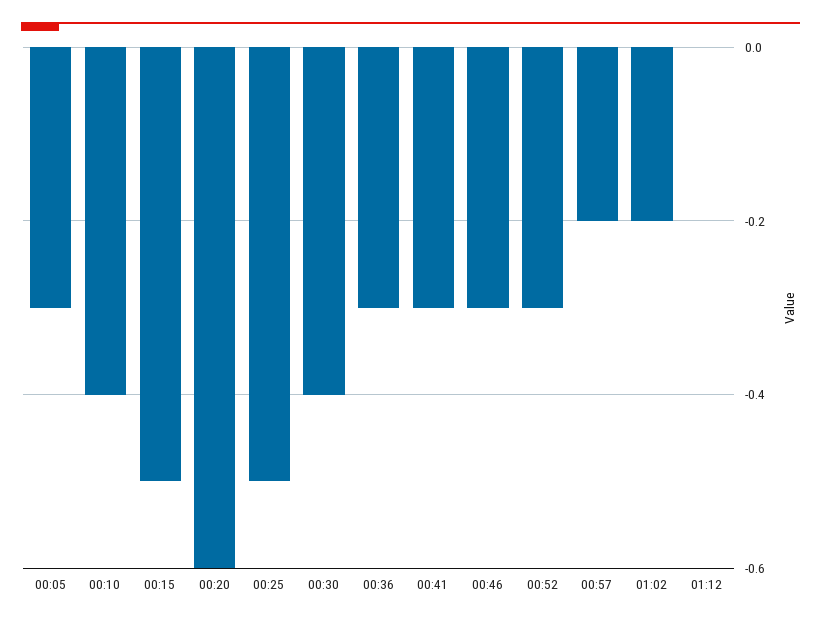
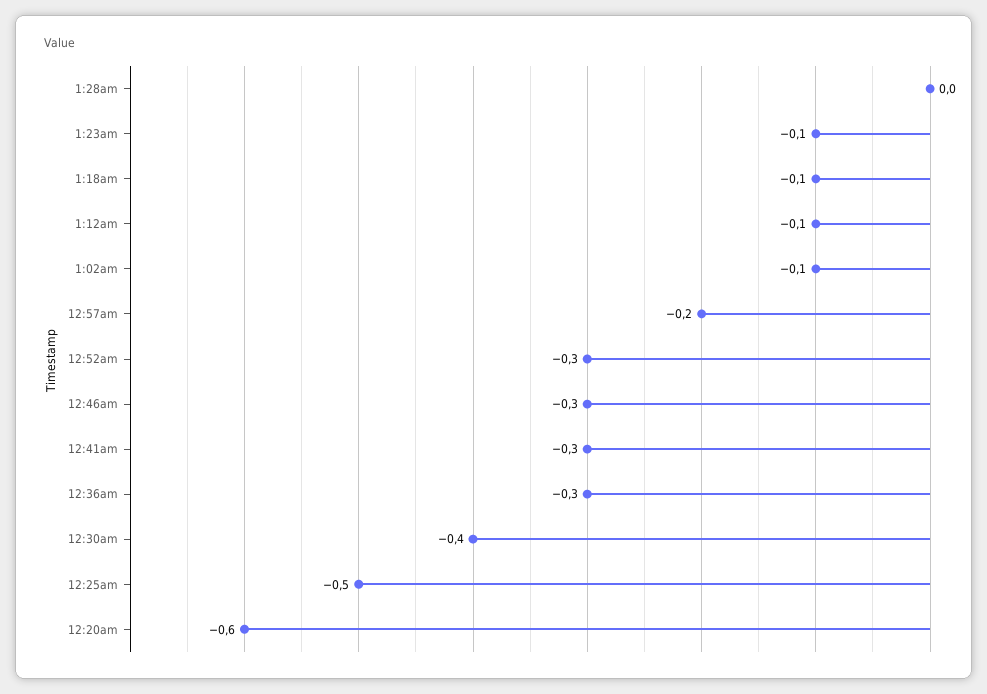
00:05: -0.3 -> none
00:10: -0.4 -> none
00:15: -0.5 -> none
01:02: -0.2 -> -0.1
01:12: 0 -> -0.1
1:28am: none -> 0
1:23am: none -> -0.1
1:18am: none -> -0.1

